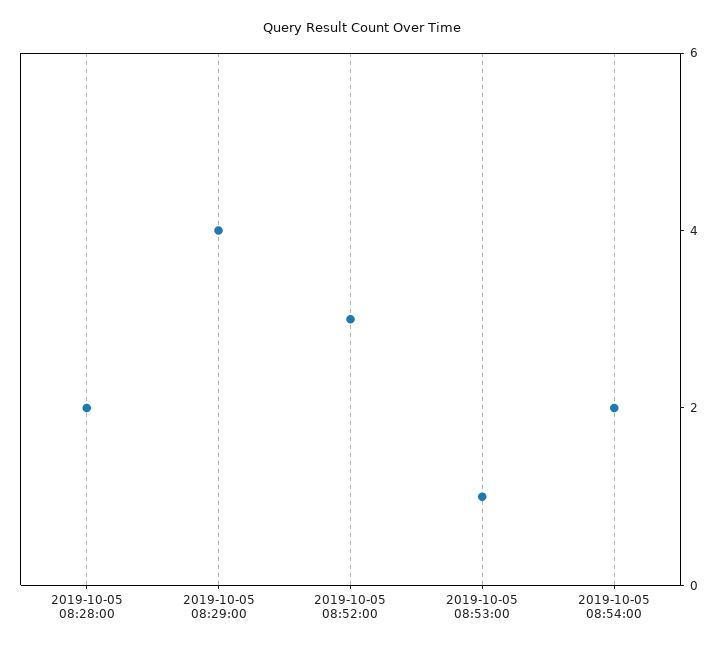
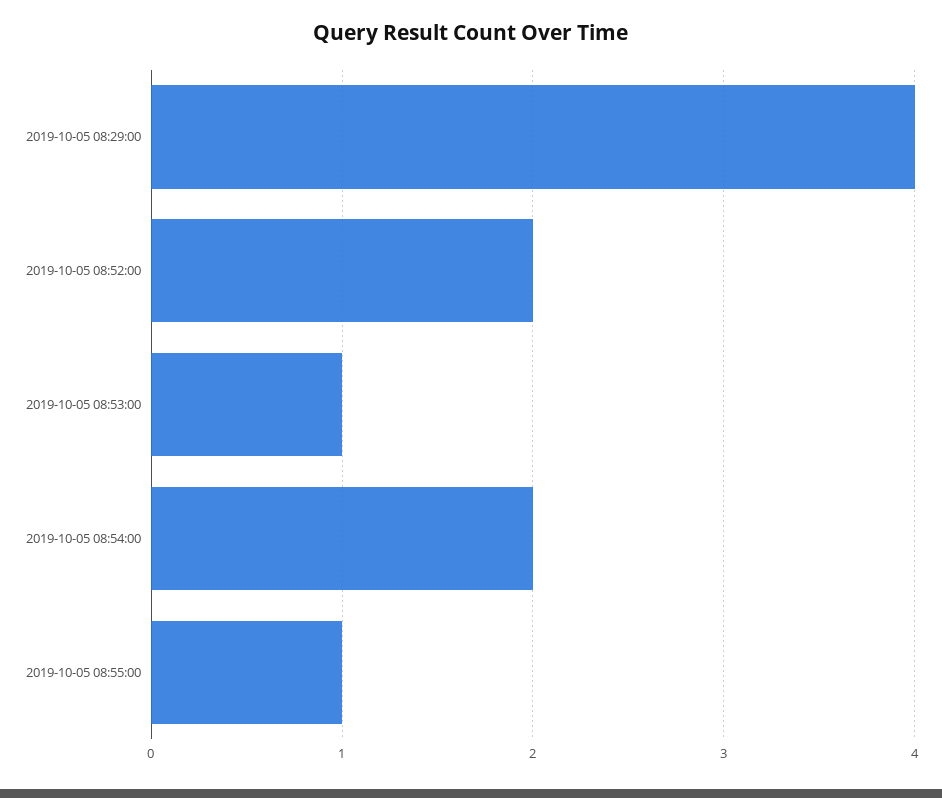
2019-10-05 08:28:00: 2 -> none
2019-10-05 08:52:00: 3 -> 2
2019-10-05 08:55:00: none -> 1

